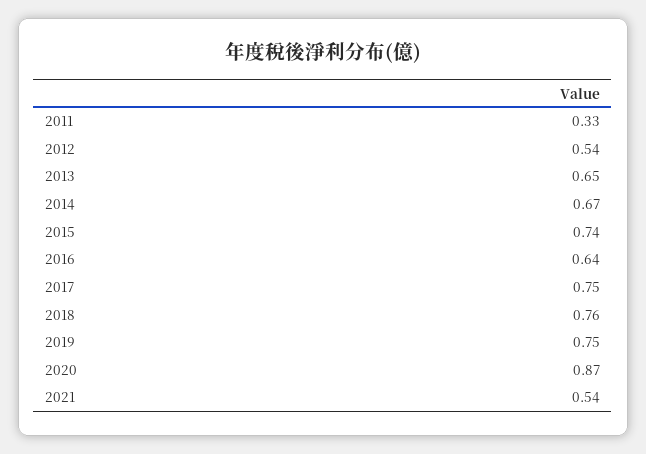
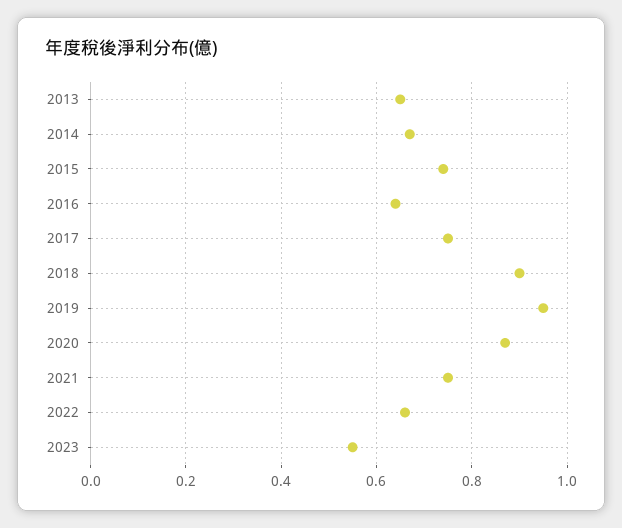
2011: 0.33 -> none
2012: 0.54 -> none
2018: 0.76 -> 0.9
2019: 0.75 -> 0.95
2021: 0.54 -> 0.75
2022: none -> 0.65
2023: none -> 0.55

